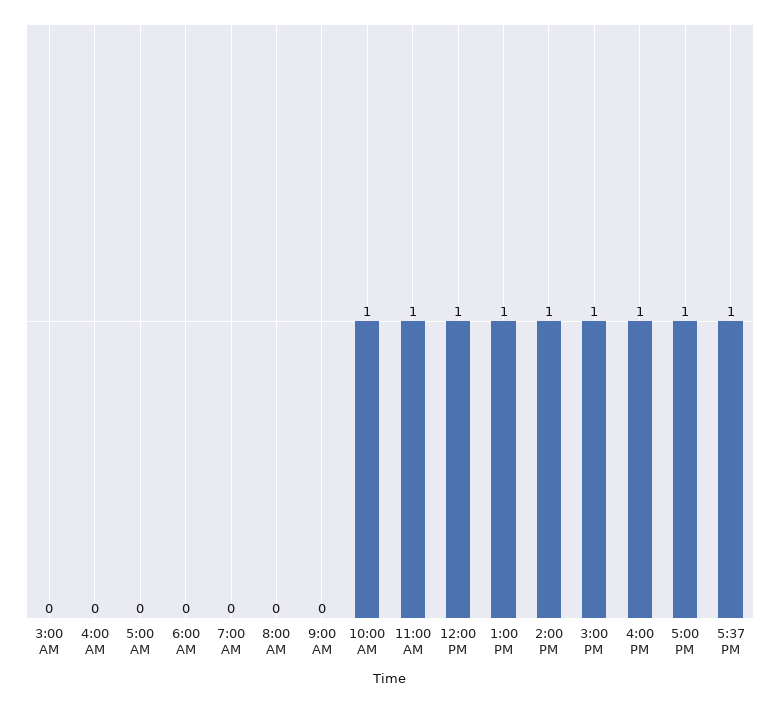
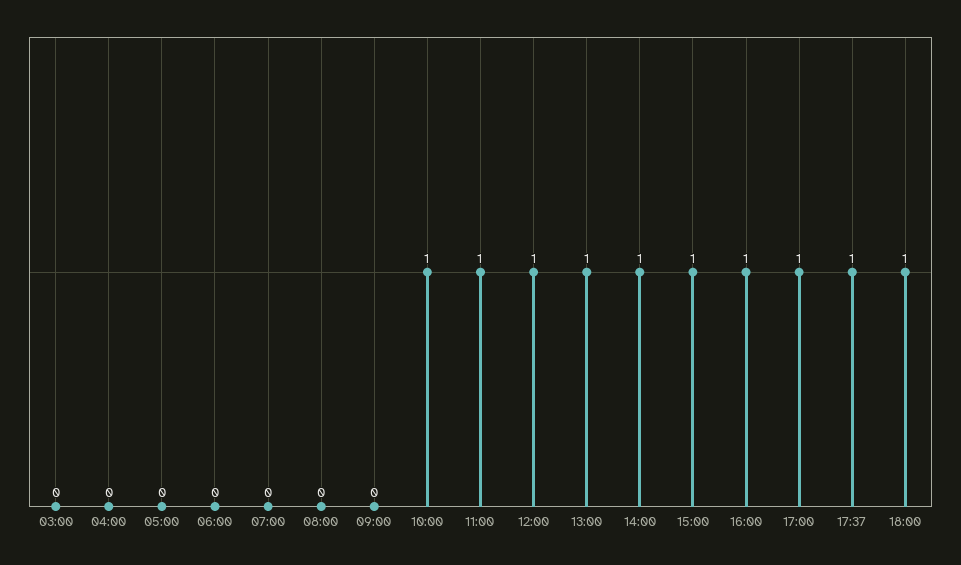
18:00: none -> 1

